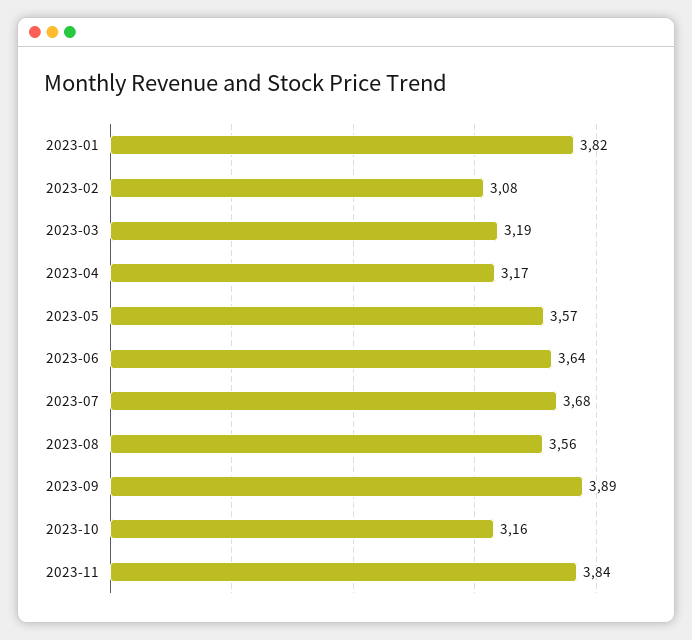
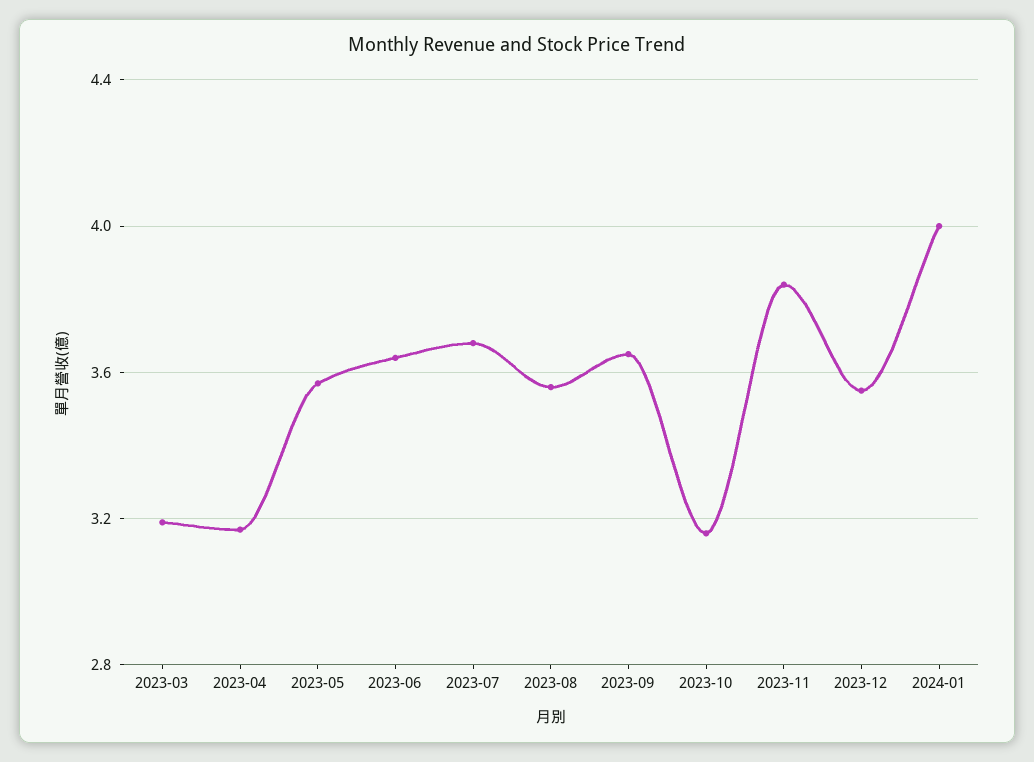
2023-01: 3.82 -> none
2023-02: 3.08 -> none
2023-09: 3.89 -> 3.65
2023-12: none -> 3.55
2024-01: none -> 4

